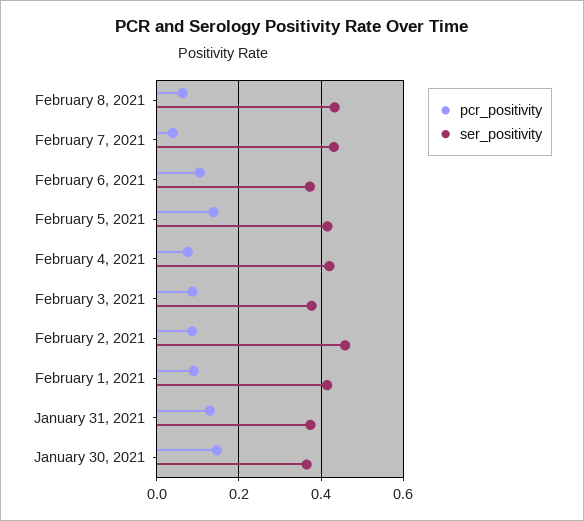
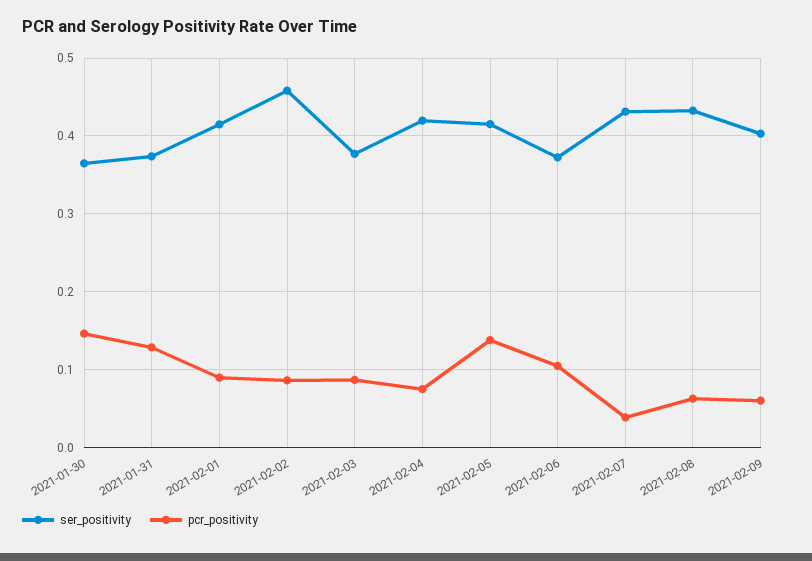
ser_positivity, 2021-02-09: none -> 0.4
pcr_positivity, 2021-02-09: none -> 0.06

